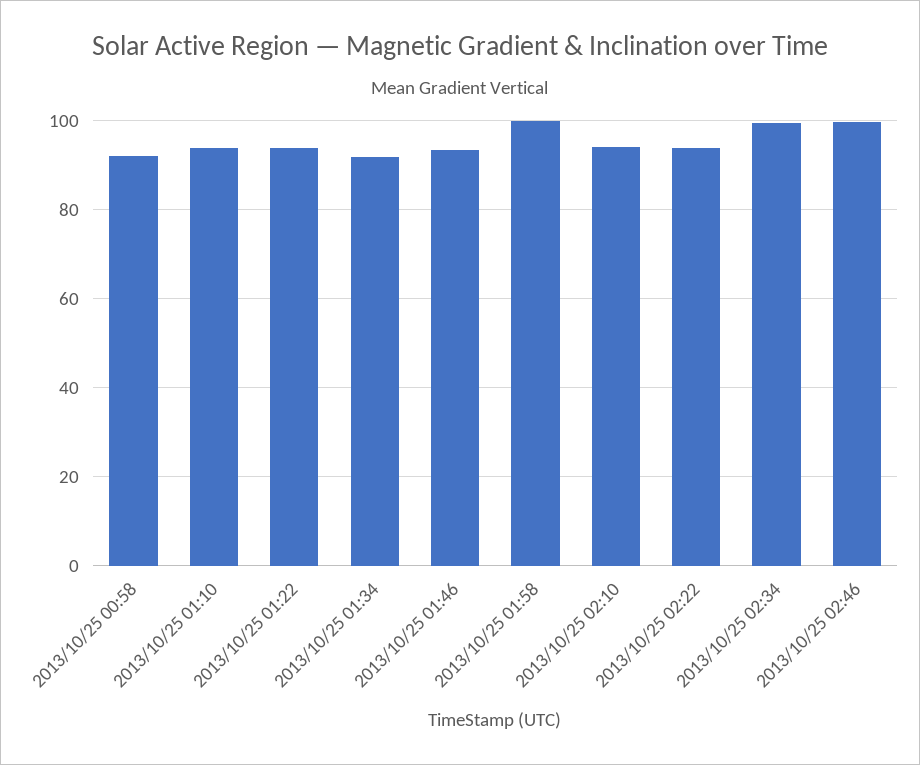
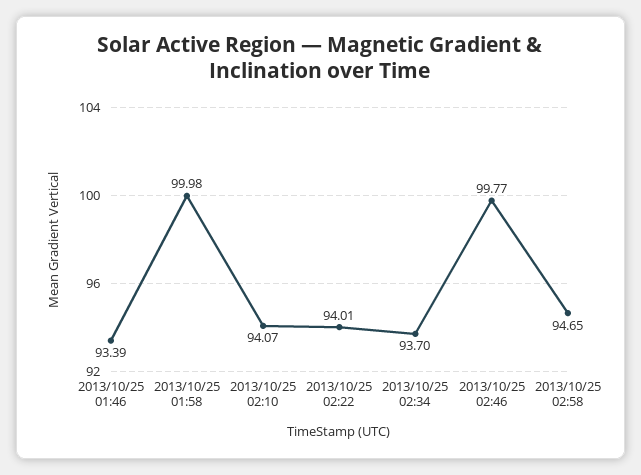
2013/10/25 00:58: 92 -> none
2013/10/25 01:10: 94 -> none
2013/10/25 01:22: 94 -> none
2013/10/25 01:34: 92 -> none
2013/10/25 02:34: 100 -> 93.7
2013/10/25 02:58: none -> 94.65

